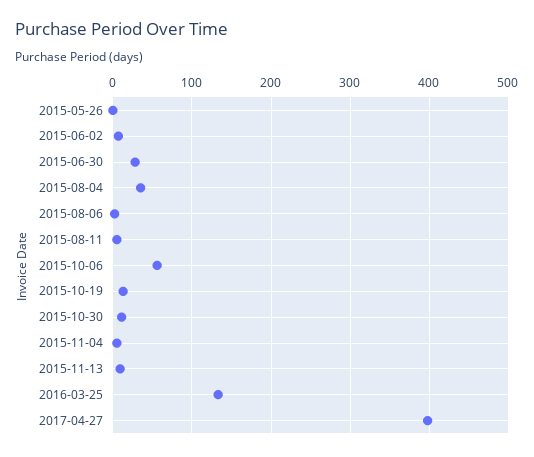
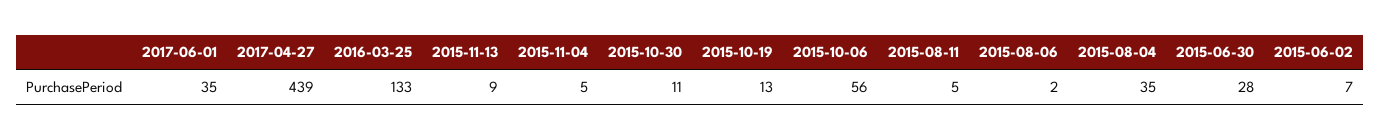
2015-05-26: 0 -> none
2017-04-27: 400 -> 439
2017-06-01: none -> 35

